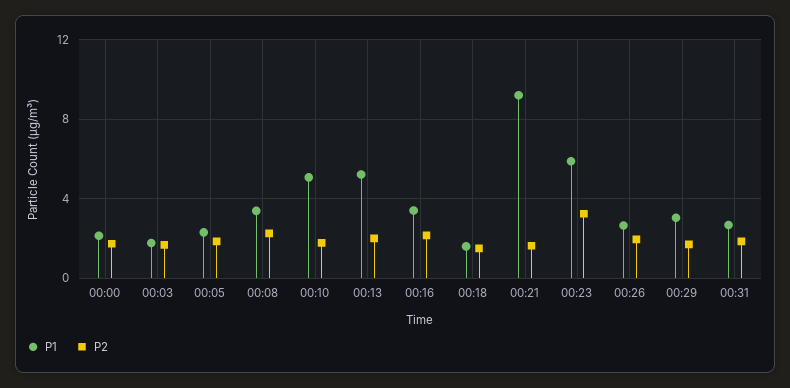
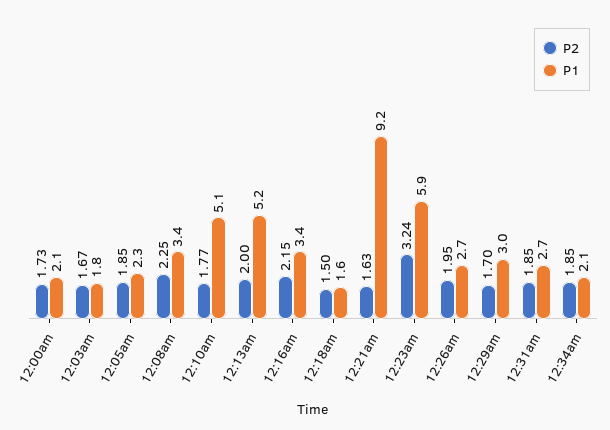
P2, 12:34am: none -> 1.85
P1, 12:34am: none -> 2.1

